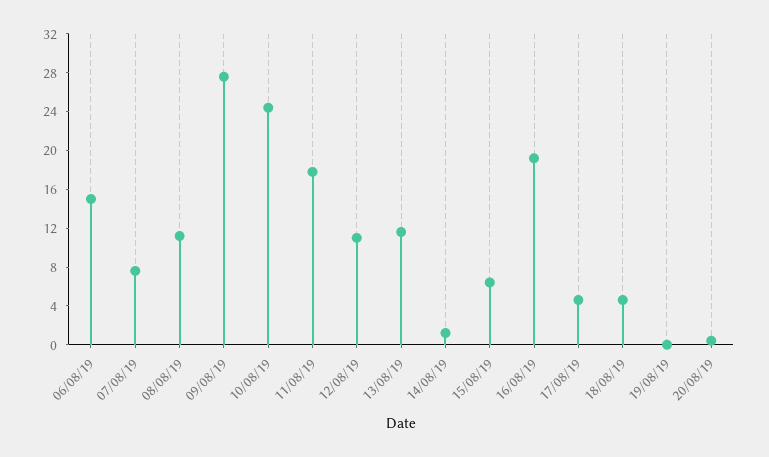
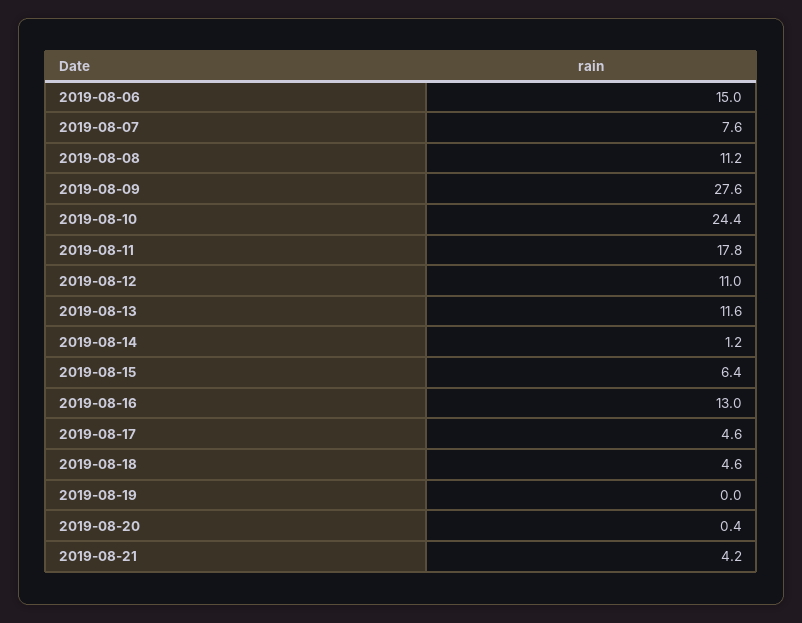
16/08/19: 19 -> 13
2019-08-21: none -> 4.2

